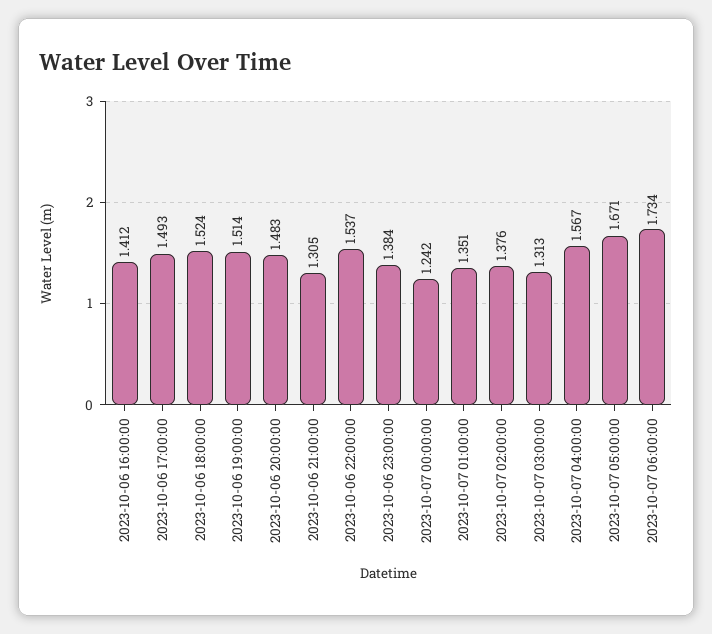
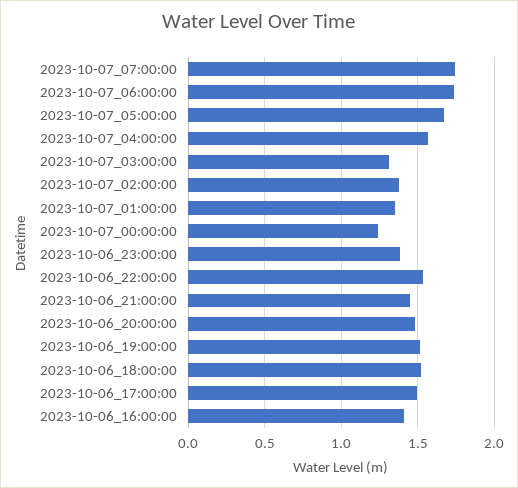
2023-10-06 21:00:00: 1.305 -> 1.45
2023-10-07_07:00:00: none -> 1.75

